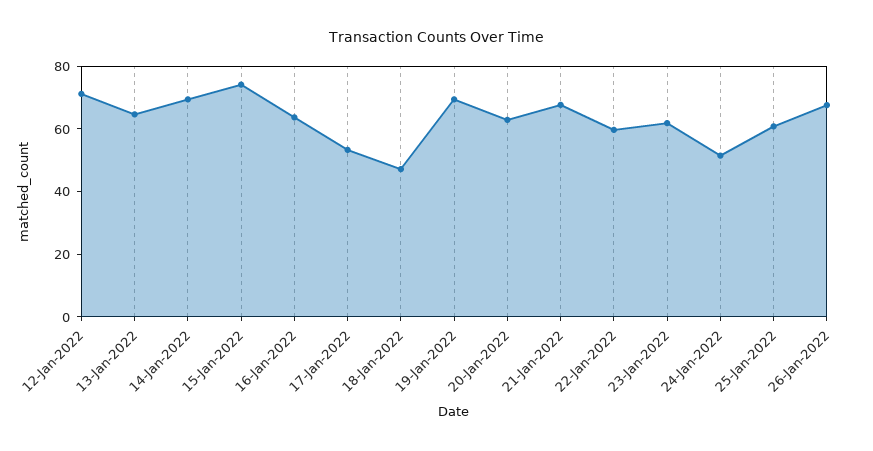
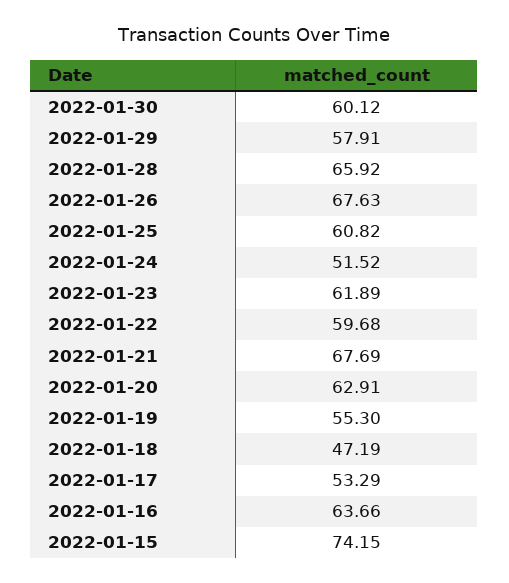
12-Jan-2022: 70 -> none
13-Jan-2022: 65 -> none
14-Jan-2022: 70 -> none
19-Jan-2022: 70 -> 55.3
2022-01-30: none -> 60.12
2022-01-29: none -> 57.91
2022-01-28: none -> 65.92

